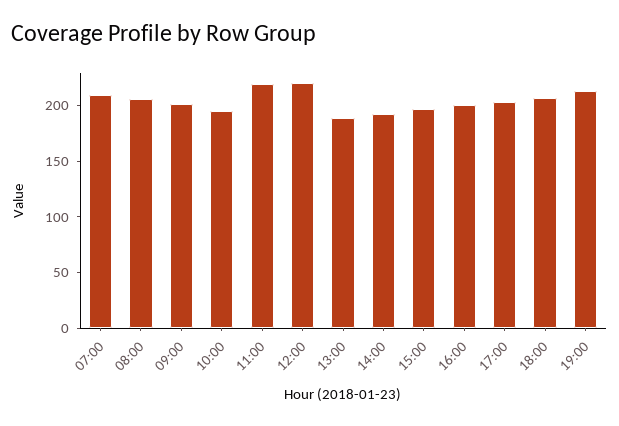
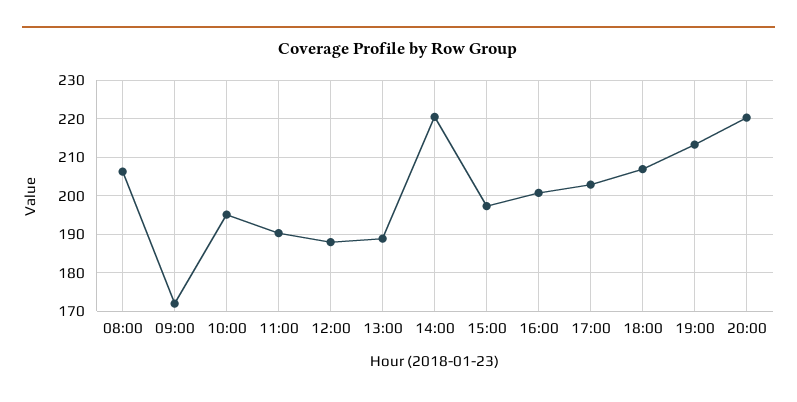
07:00: 210 -> none
09:00: 200 -> 172
11:00: 220 -> 190
12:00: 220 -> 188
14:00: 190 -> 220
20:00: none -> 220

